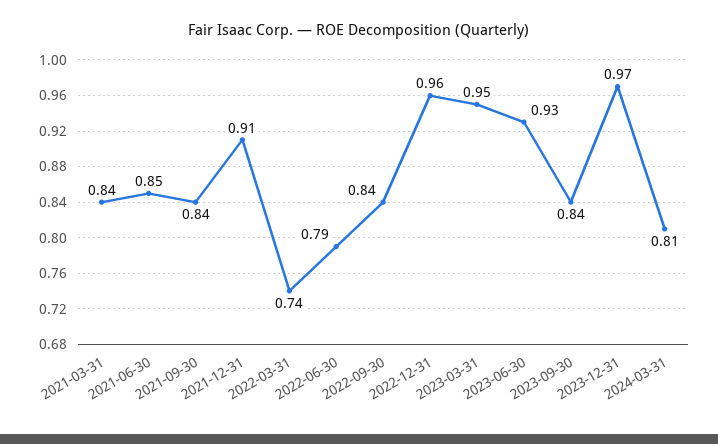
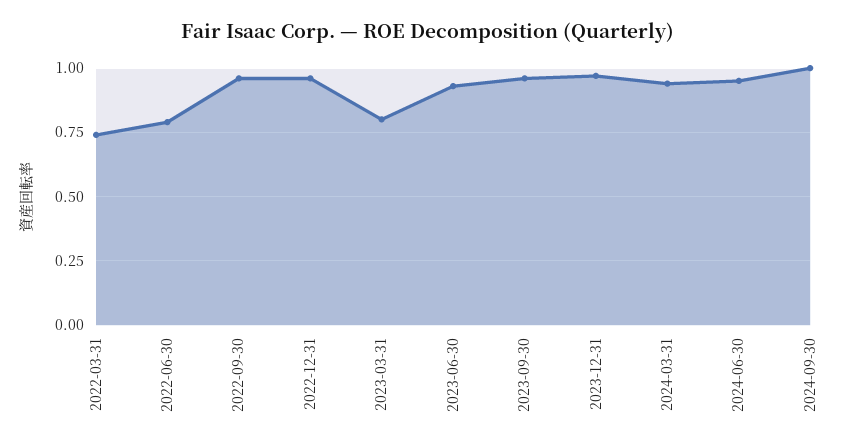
2021-03-31: 0.84 -> none
2021-06-30: 0.85 -> none
2021-09-30: 0.84 -> none
2021-12-31: 0.91 -> none
2022-09-30: 0.84 -> 0.95
2023-03-31: 0.95 -> 0.8
2023-09-30: 0.84 -> 0.95
2024-03-31: 0.81 -> 0.95
2024-06-30: none -> 0.95
2024-09-30: none -> 1

